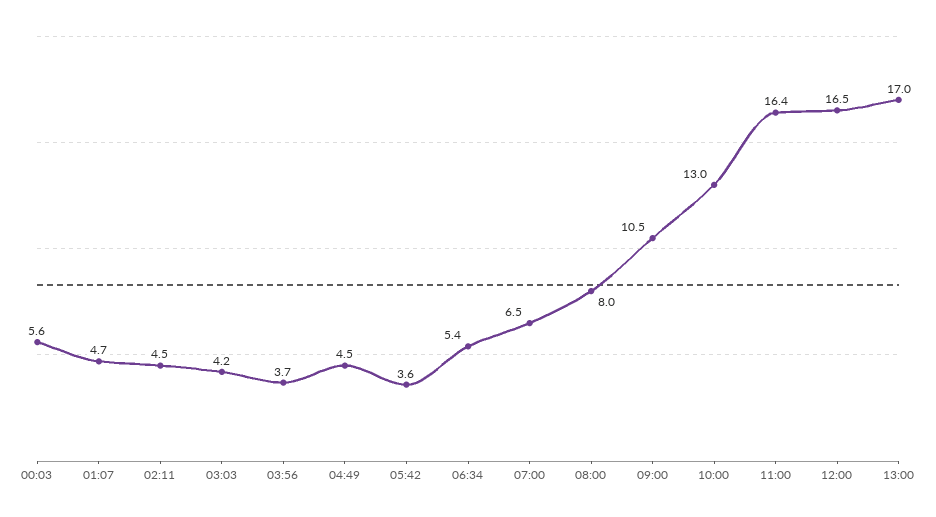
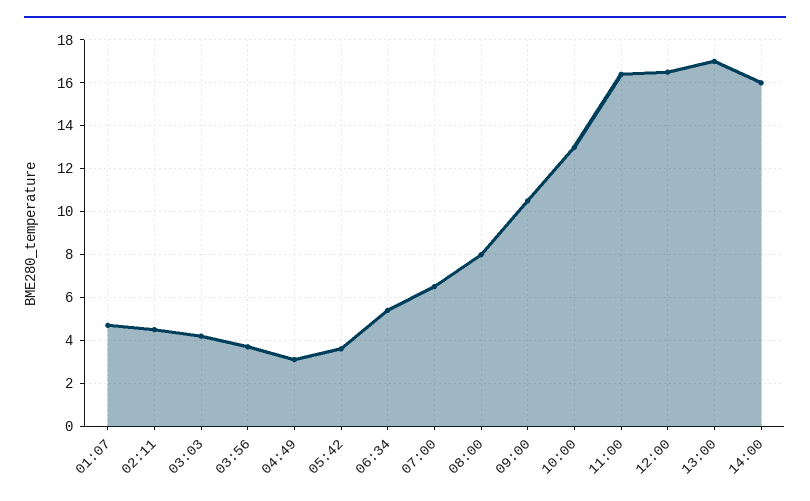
00:03: 5.6 -> none
04:49: 4.5 -> 3
14:00: none -> 16

